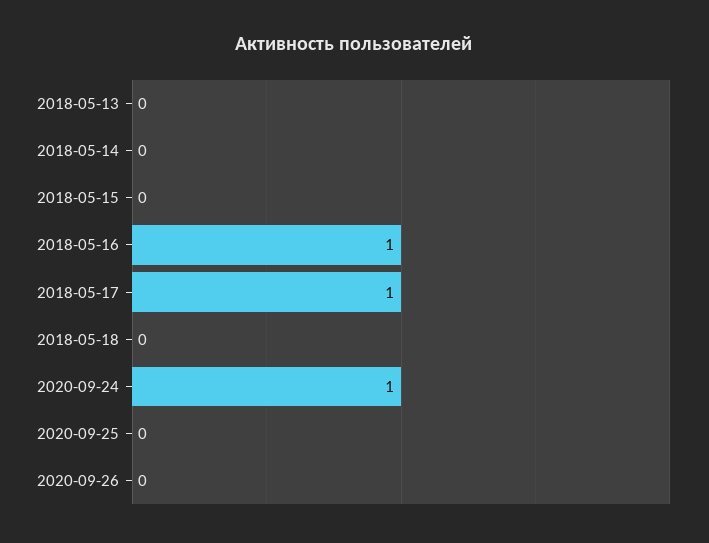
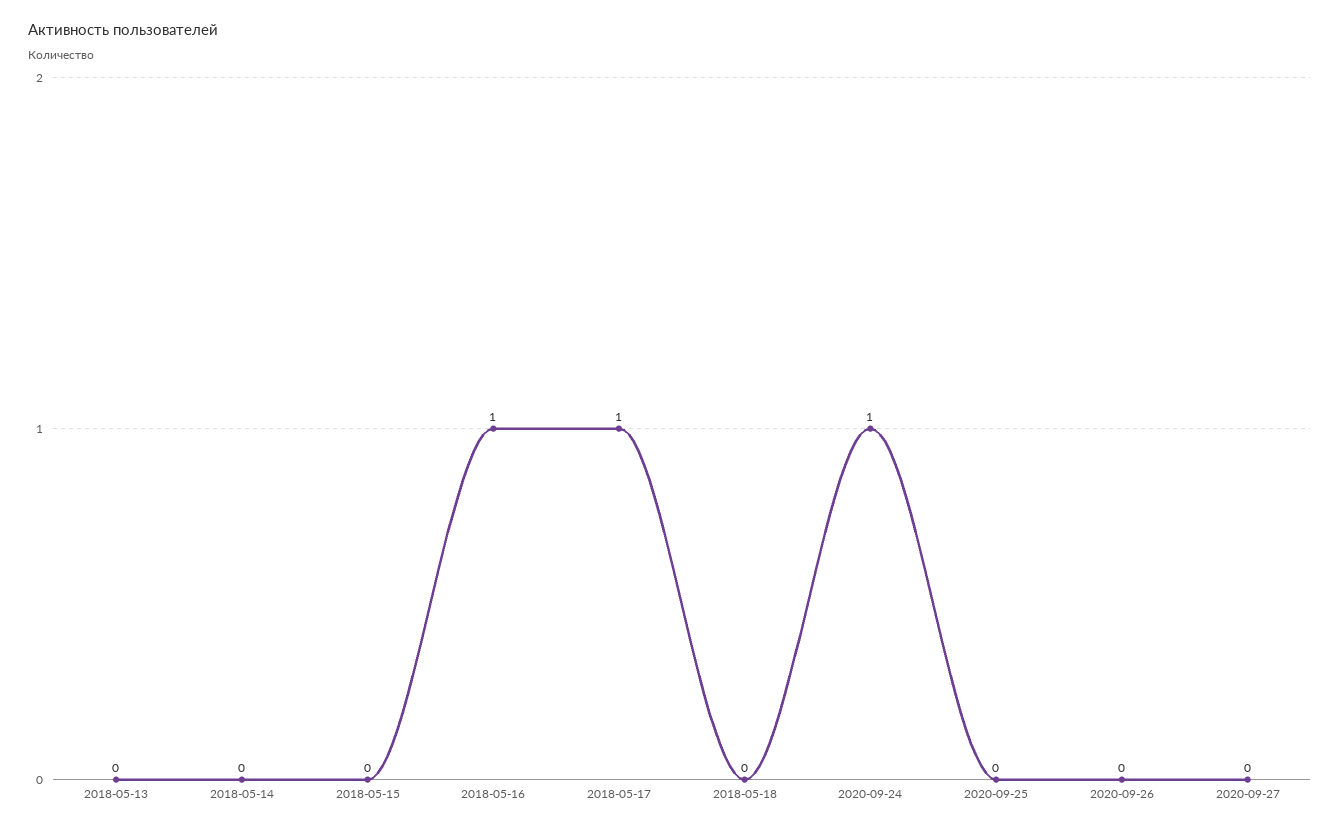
2020-09-27: none -> 0

